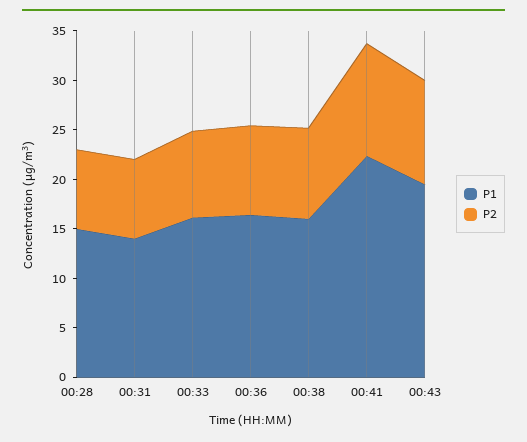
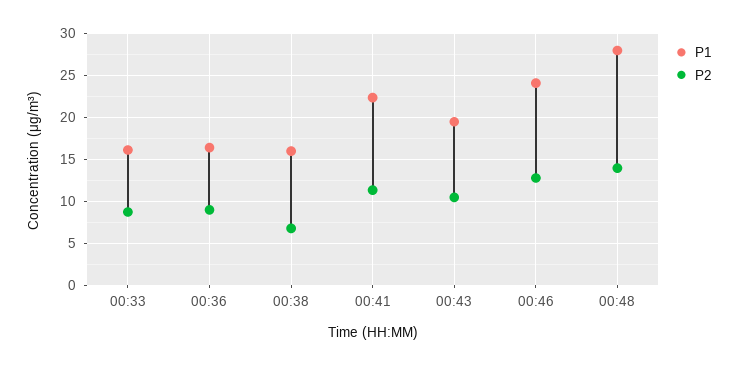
P1, 00:28: 15 -> none
P2, 00:28: 8 -> none
P1, 00:31: 14 -> none
P2, 00:31: 8 -> none
P2, 00:38: 9 -> 7
P1, 00:46: none -> 24
P2, 00:46: none -> 13
P1, 00:48: none -> 28
P2, 00:48: none -> 14

